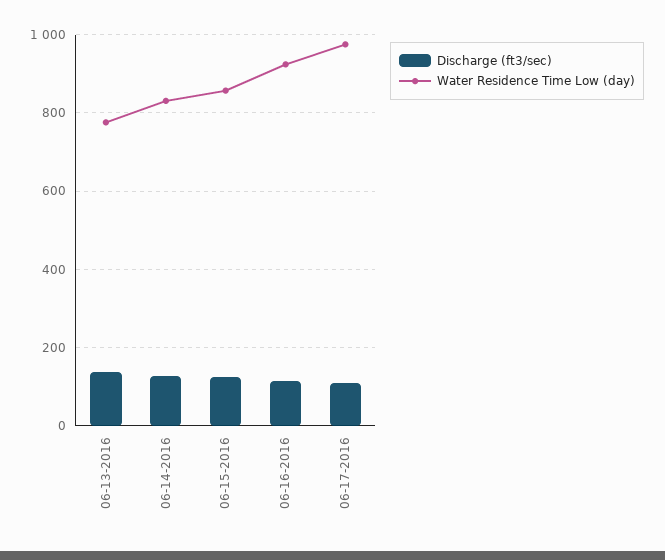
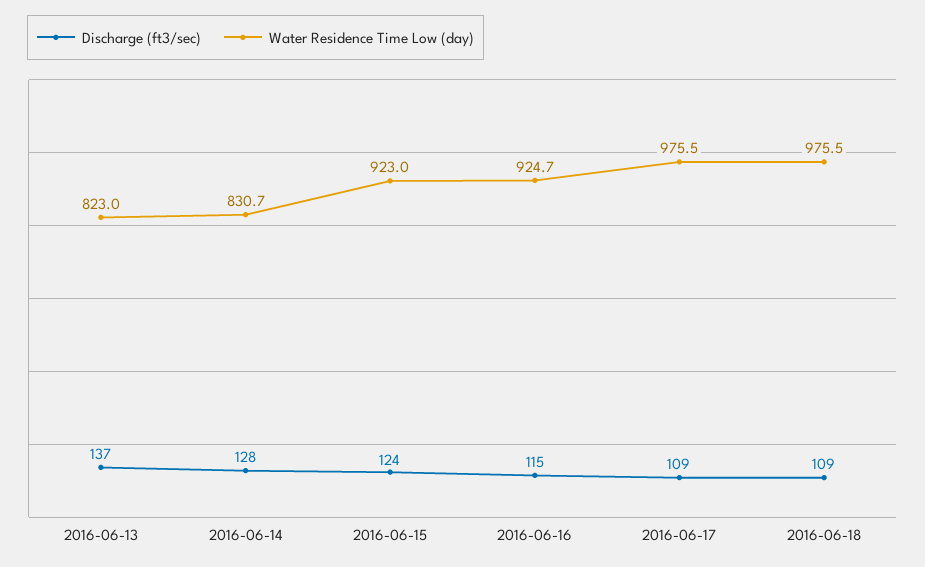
Water Residence Time Low (day), 06-13-2016: 780 -> 823
Water Residence Time Low (day), 06-15-2016: 860 -> 923
Discharge (ft3/sec), 2016-06-18: none -> 109
Water Residence Time Low (day), 2016-06-18: none -> 975.5

